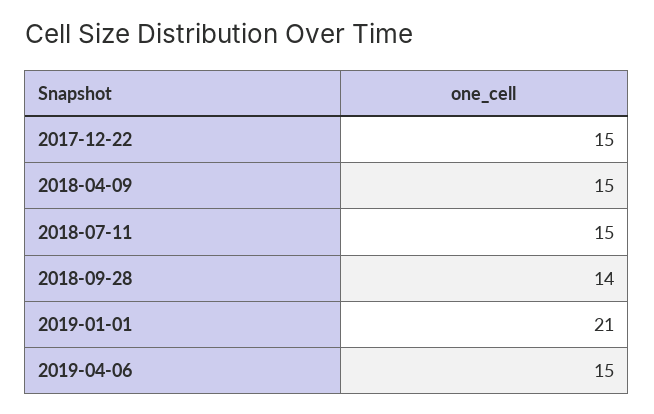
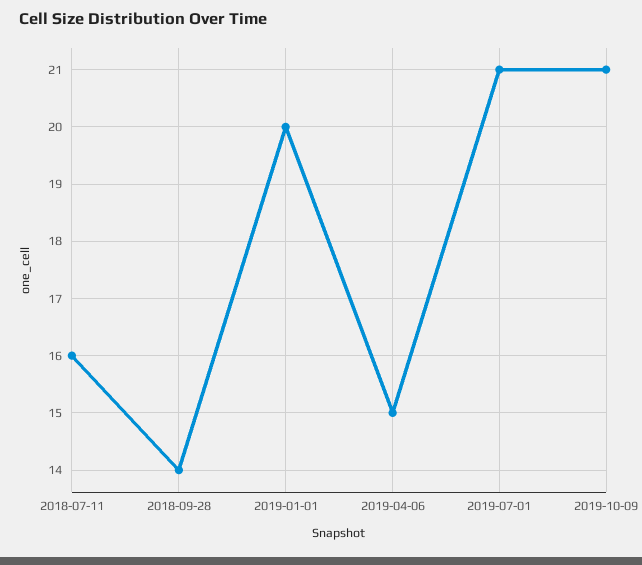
2017-12-22: 15 -> none
2018-04-09: 15 -> none
2018-07-11: 15 -> 16
2019-01-01: 21 -> 20
2019-07-01: none -> 21
2019-10-09: none -> 21

